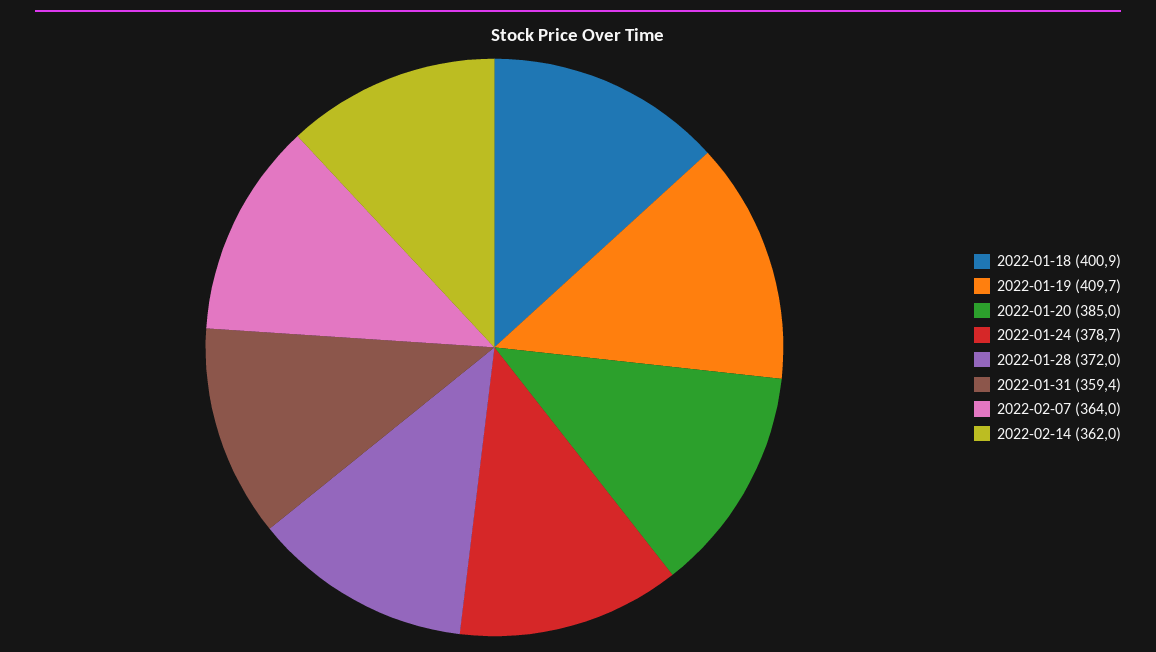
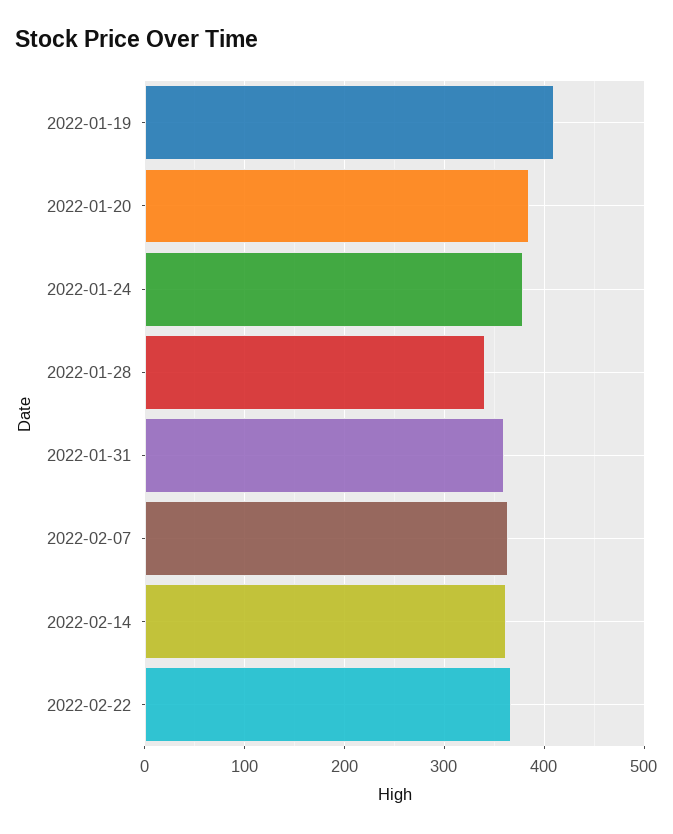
2022-01-18: 400.9 -> none
2022-01-28: 372 -> 340
2022-02-22: none -> 370

